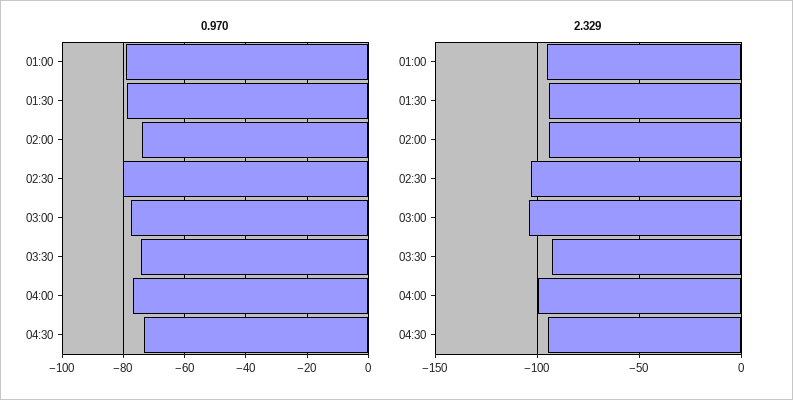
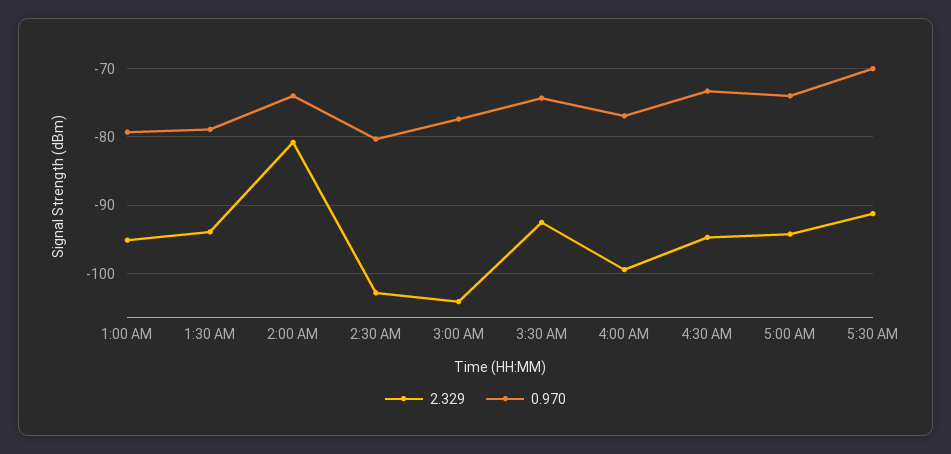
2.329, 02:00: -95 -> -81
2.329, 5:00 AM: none -> -94
0.970, 5:00 AM: none -> -74
2.329, 5:30 AM: none -> -91
0.970, 5:30 AM: none -> -70

